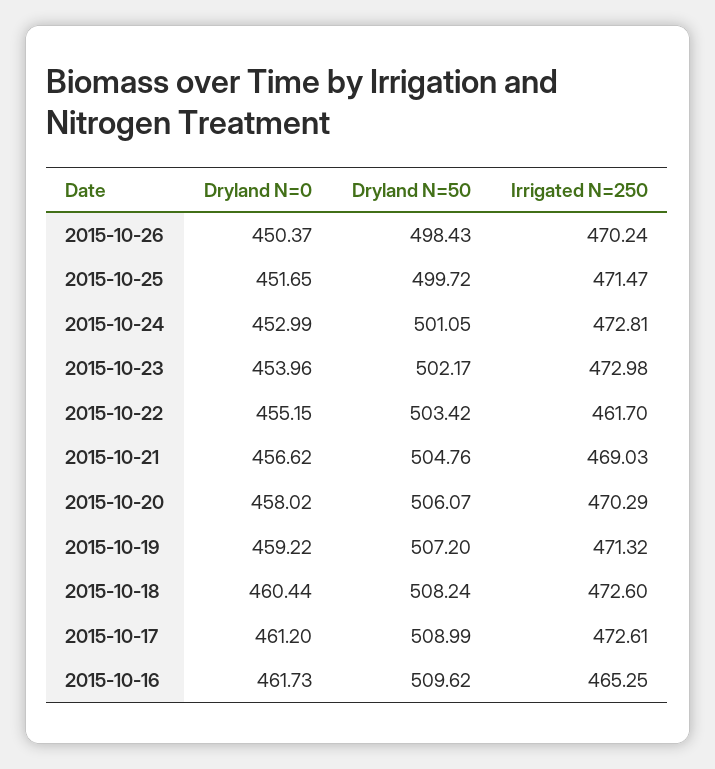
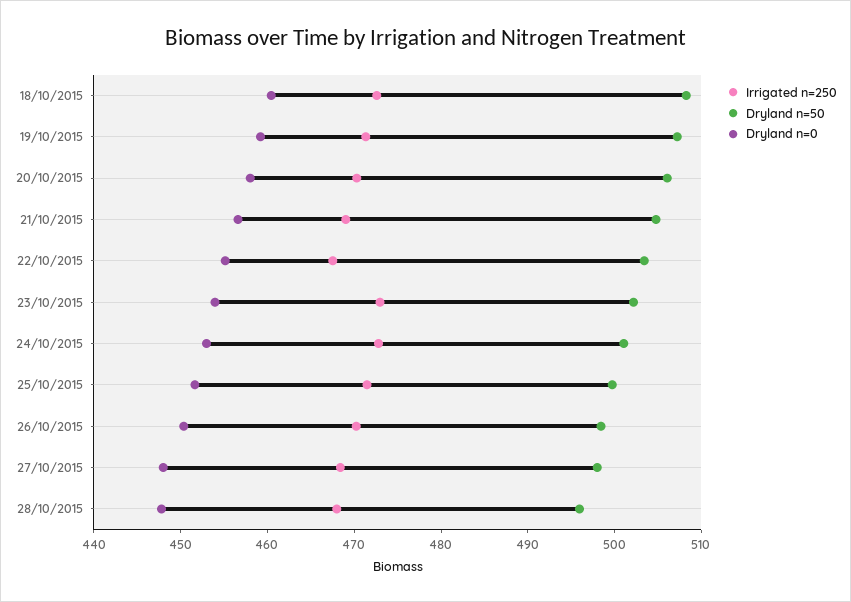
Irrigated N=250, 2015-10-22: 461.7 -> 468
Dryland N=0, 2015-10-17: 461.2 -> none
Dryland N=50, 2015-10-17: 508.99 -> none
Irrigated N=250, 2015-10-17: 472.61 -> none
Dryland N=0, 2015-10-16: 461.73 -> none
Dryland N=50, 2015-10-16: 509.62 -> none
Irrigated N=250, 2015-10-16: 465.25 -> none
Irrigated N=250, 27/10/2015: none -> 468
Dryland N=50, 27/10/2015: none -> 498
Dryland N=0, 27/10/2015: none -> 448
Irrigated N=250, 28/10/2015: none -> 468
Dryland N=50, 28/10/2015: none -> 496
Dryland N=0, 28/10/2015: none -> 448

